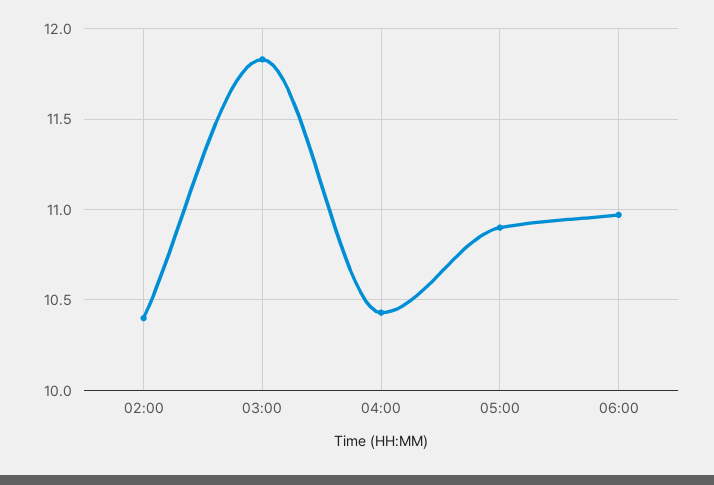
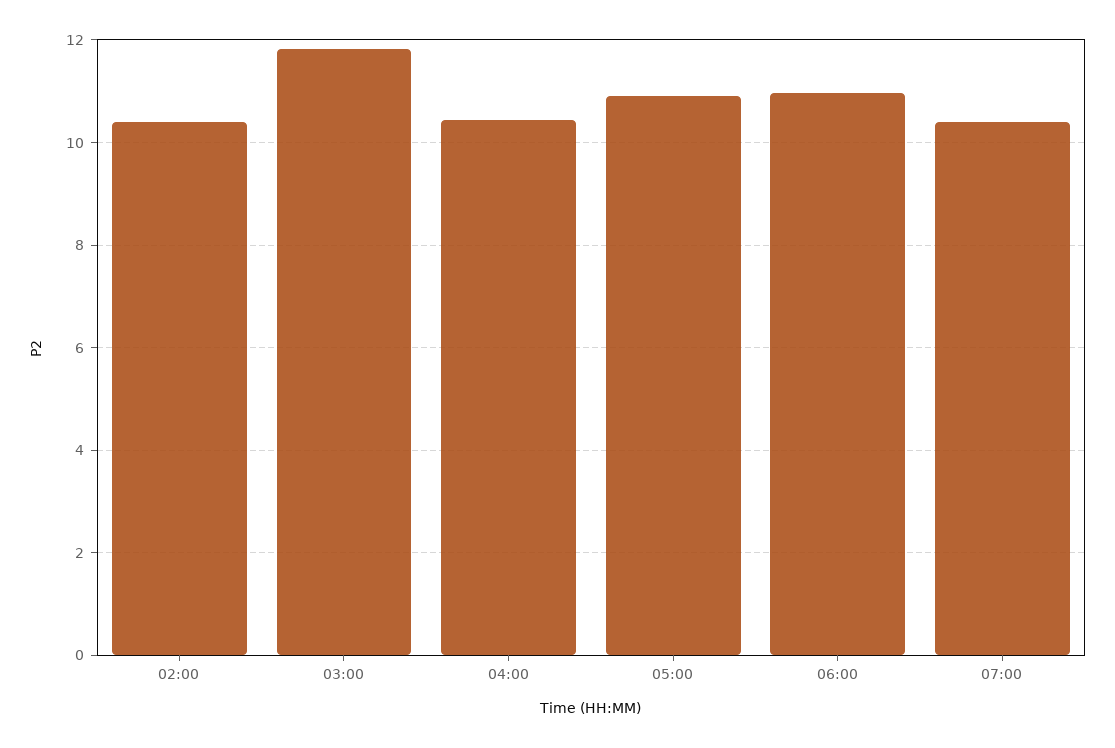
07:00: none -> 10.4

